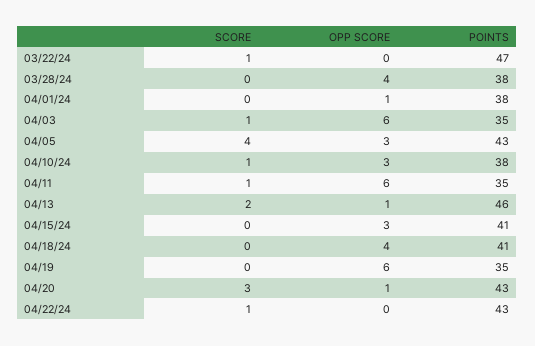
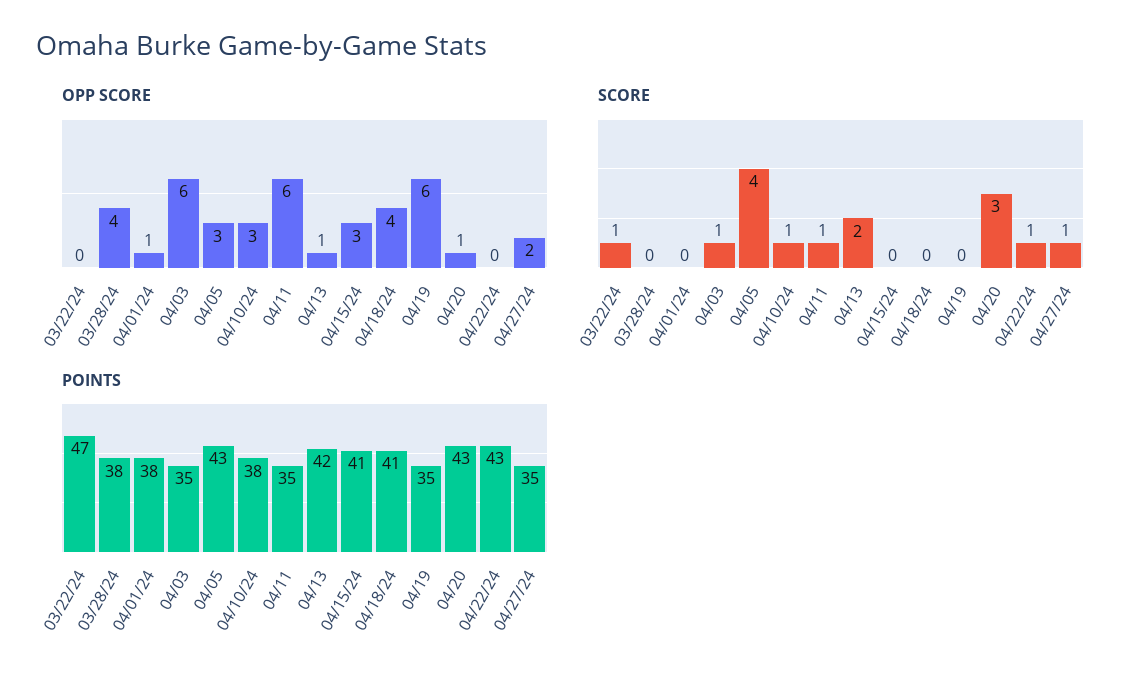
POINTS, 04/13: 46 -> 42
OPP SCORE, 04/27/24: none -> 2
SCORE, 04/27/24: none -> 1
POINTS, 04/27/24: none -> 35

